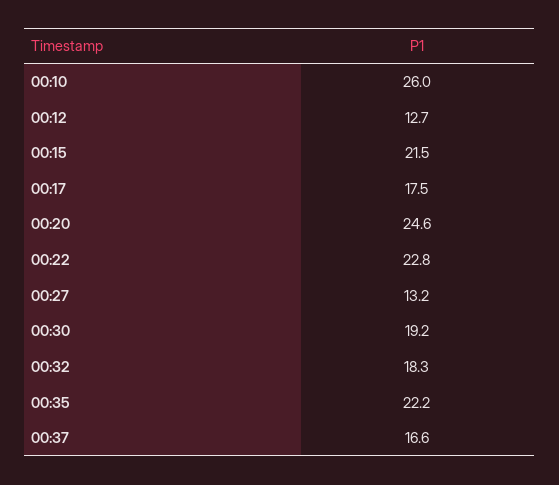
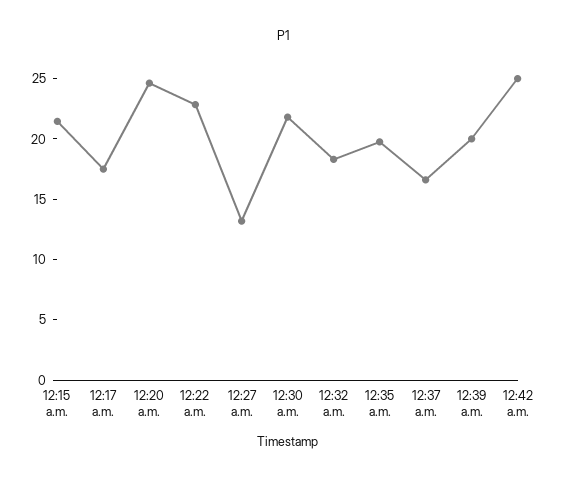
00:10: 26 -> none
00:12: 12.7 -> none
00:30: 19.2 -> 22
00:35: 22.2 -> 20
12:39 a.m.: none -> 20
12:42 a.m.: none -> 25

